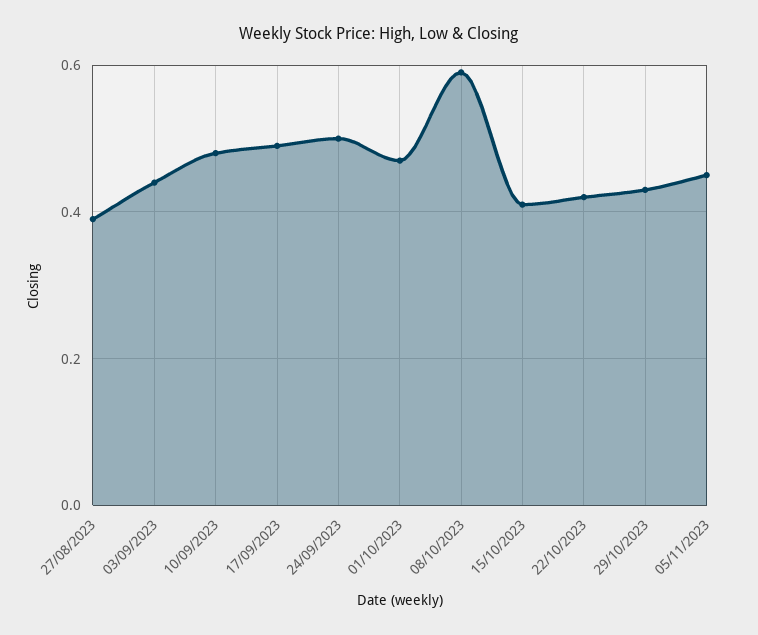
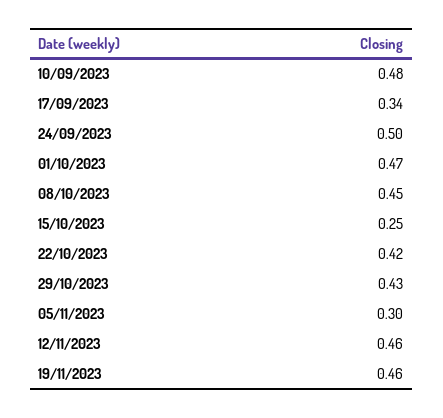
27/08/2023: 0.4 -> none
03/09/2023: 0.45 -> none
17/09/2023: 0.5 -> 0.34
08/10/2023: 0.6 -> 0.45
15/10/2023: 0.4 -> 0.25
05/11/2023: 0.45 -> 0.3
12/11/2023: none -> 0.46
19/11/2023: none -> 0.46

